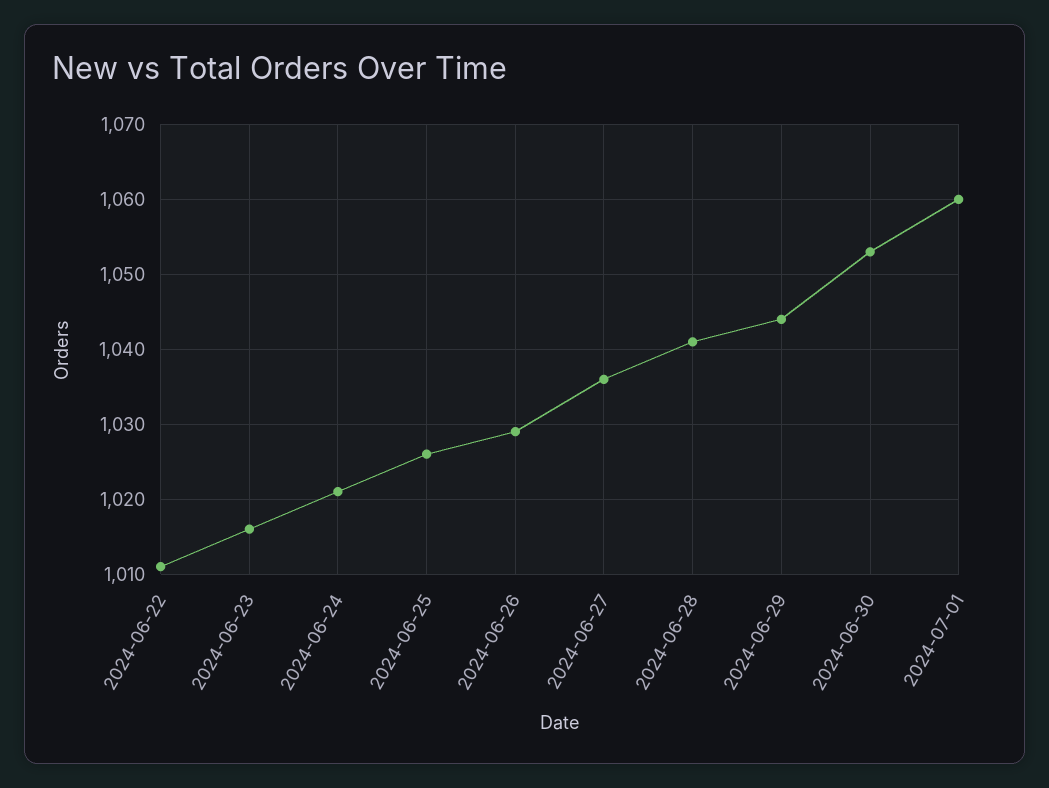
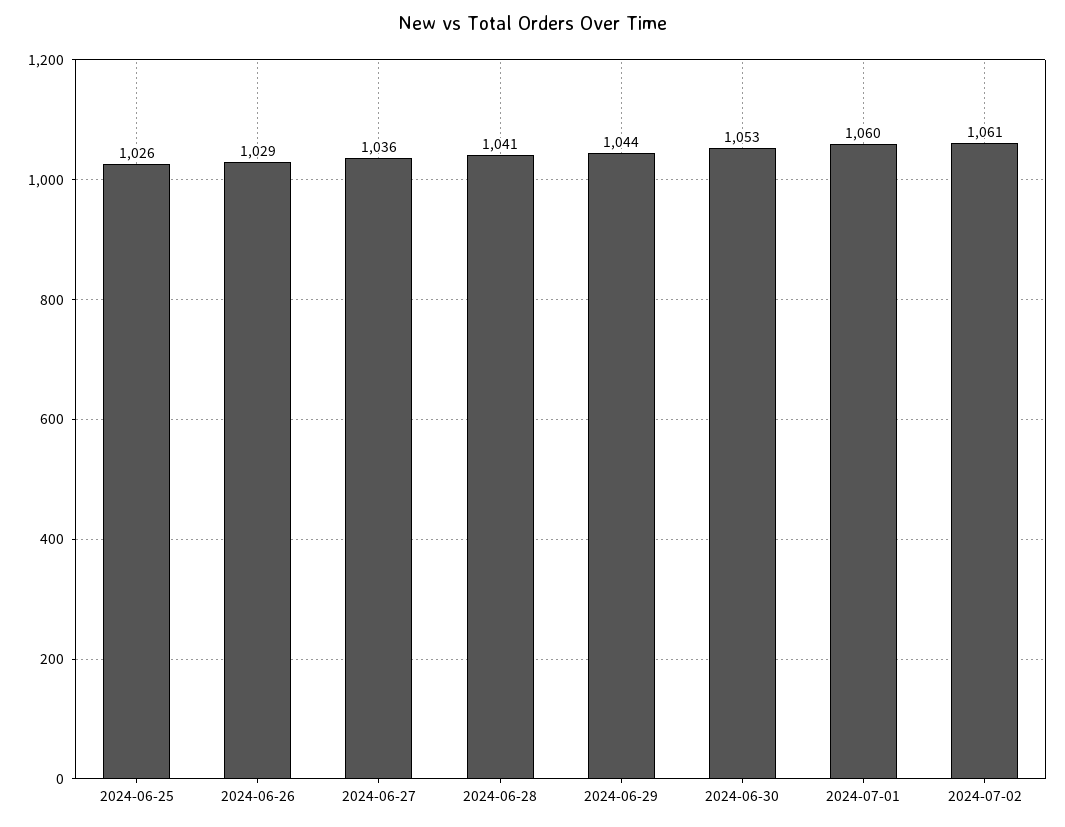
2024-06-22: 1011 -> none
2024-06-23: 1016 -> none
2024-06-24: 1021 -> none
2024-07-02: none -> 1061

